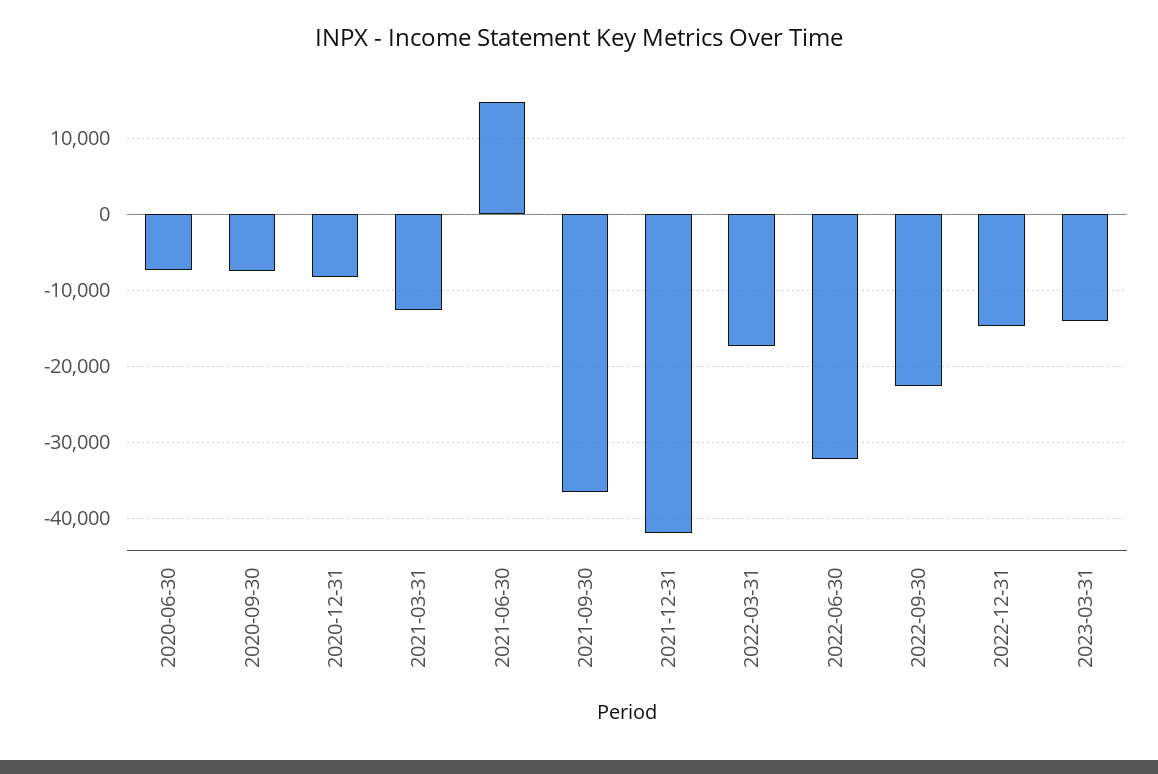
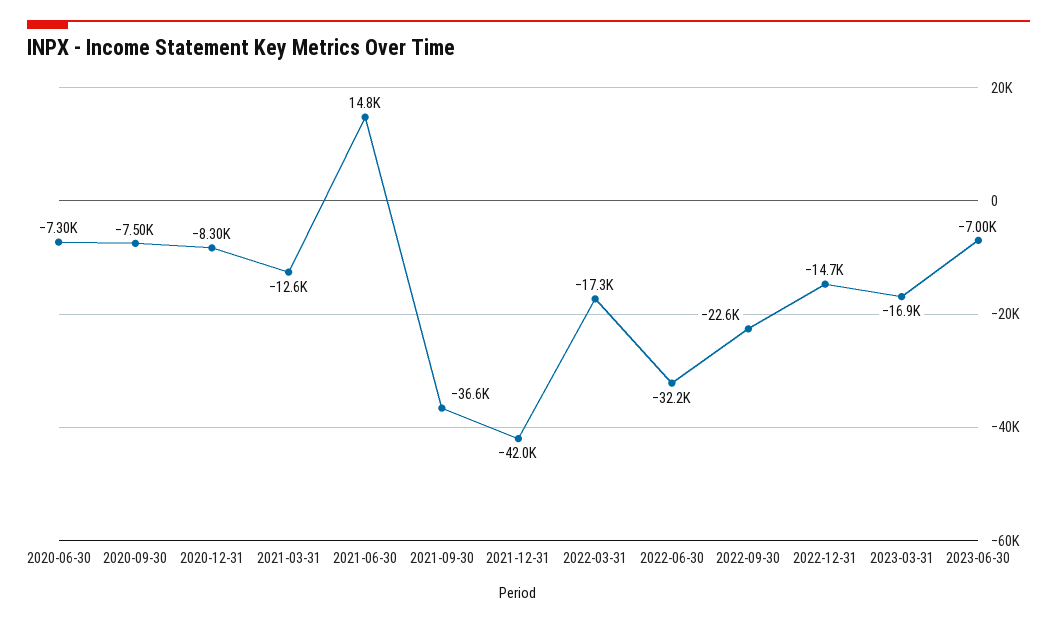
2023-03-31: -14000 -> -16900
2023-06-30: none -> -7000

